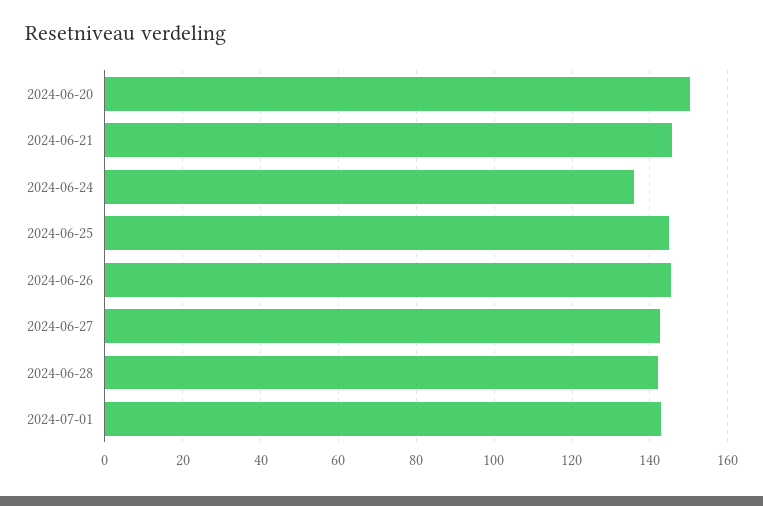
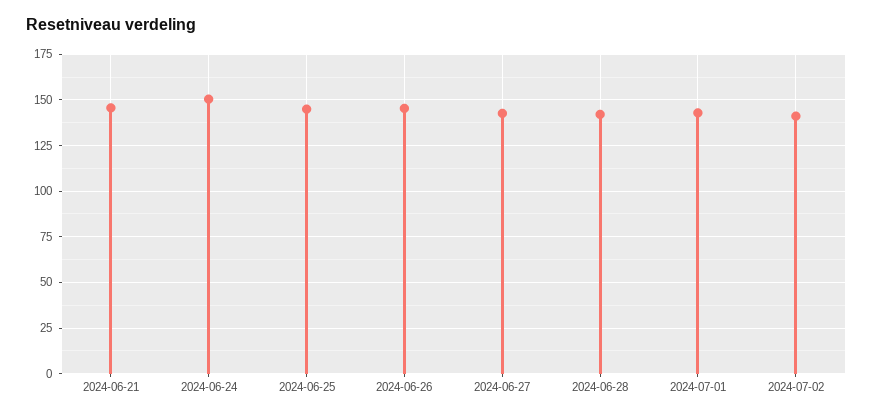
2024-06-20: 150 -> none
2024-06-24: 136 -> 150
2024-07-02: none -> 140

